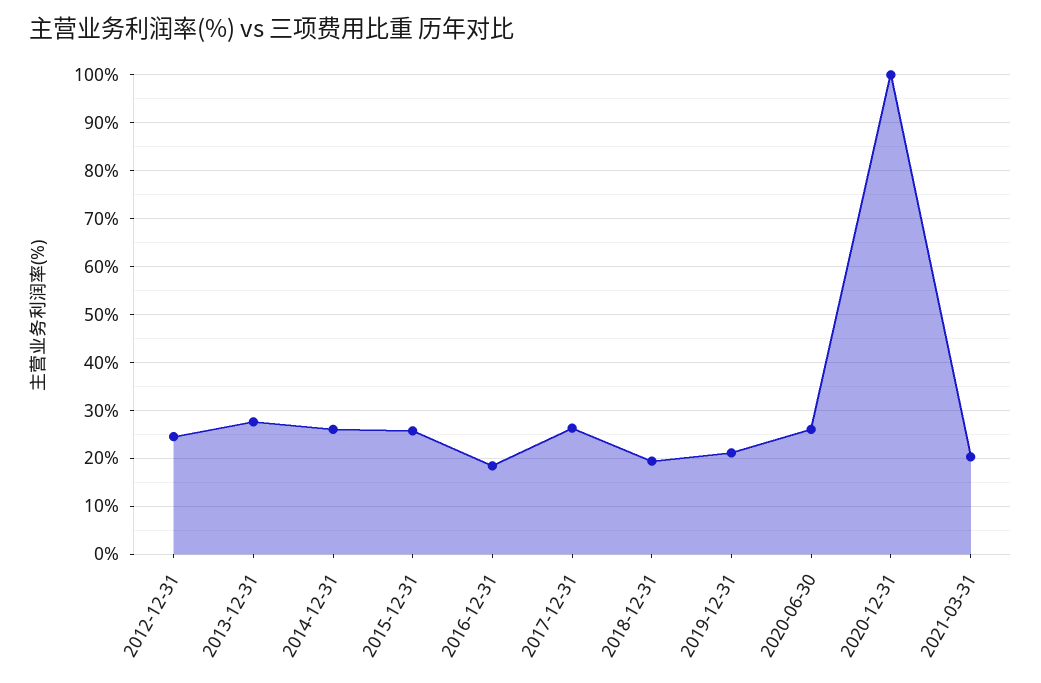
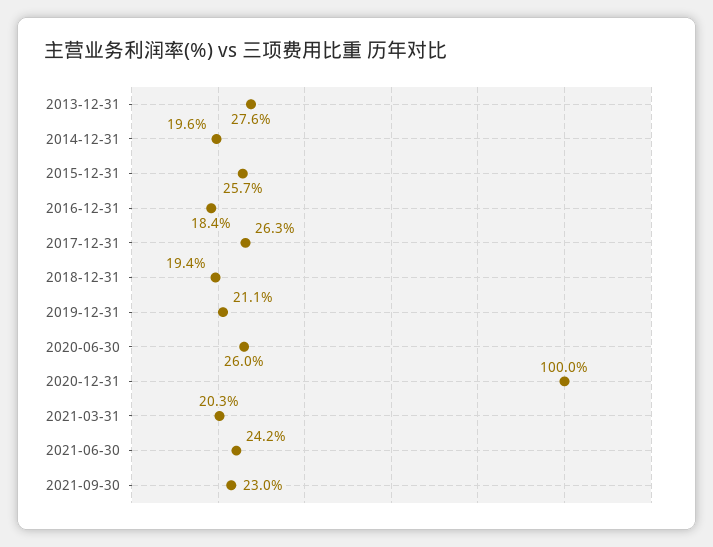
2012-12-31: 24 -> none
2014-12-31: 26 -> 19.6
2021-06-30: none -> 24.2
2021-09-30: none -> 23

